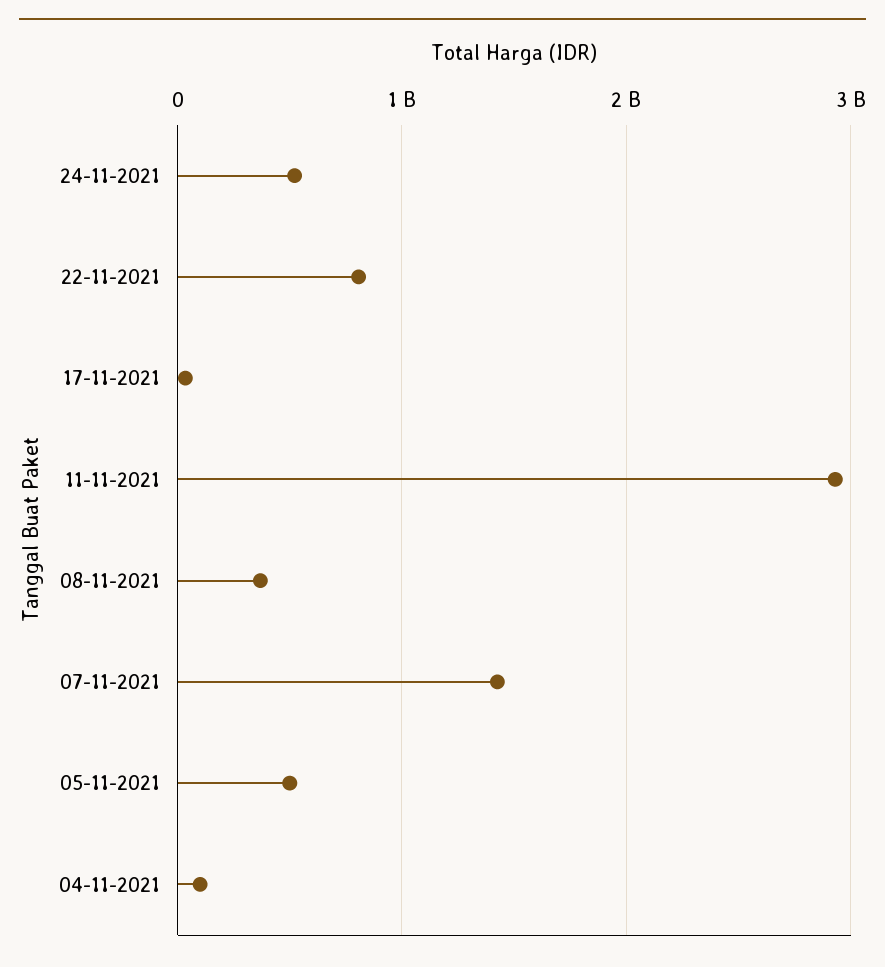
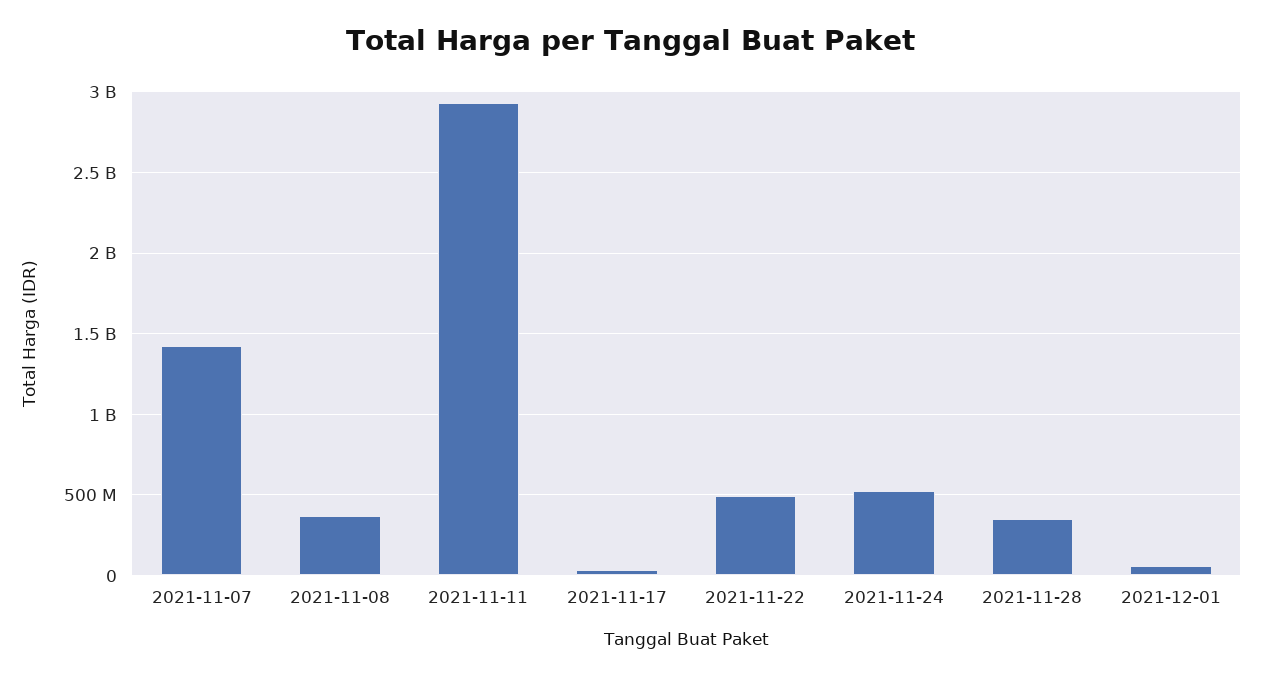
22-11-2021: 800000000 -> 500000000
05-11-2021: 500000000 -> none
04-11-2021: 100000000 -> none
2021-11-28: none -> 350000000
2021-12-01: none -> 50000000

